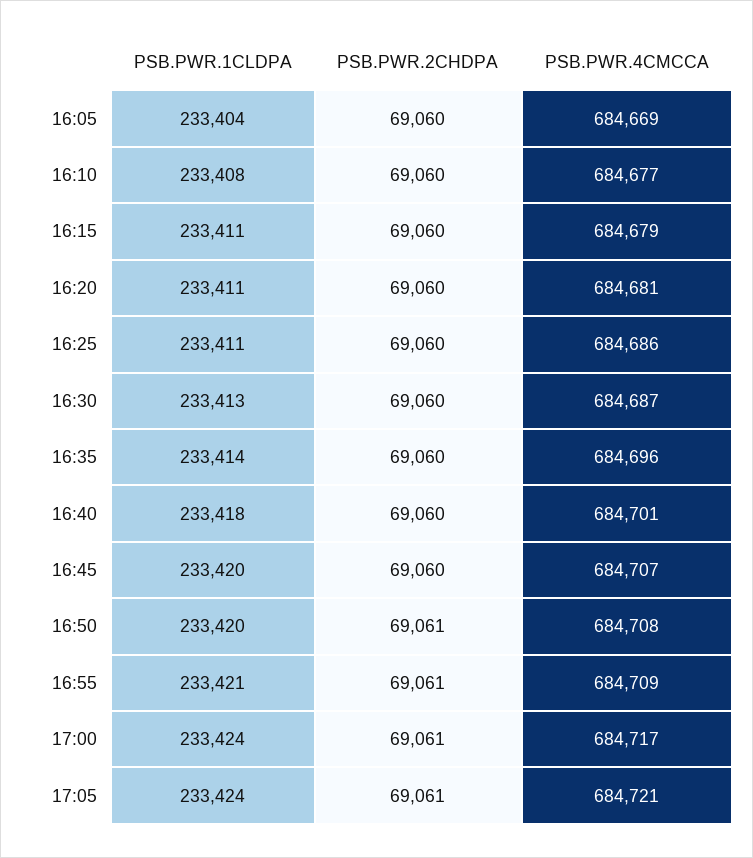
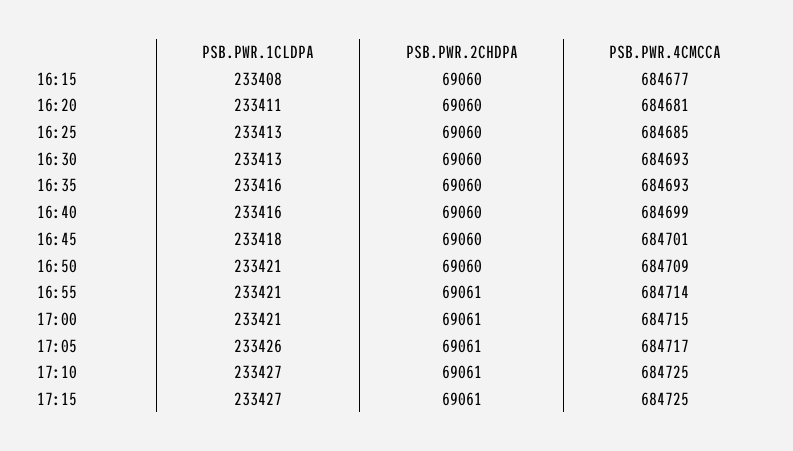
PSB.PWR.1CLDPA, 16:05: 233404 -> none
PSB.PWR.2CHDPA, 16:05: 69060 -> none
PSB.PWR.4CMCCA, 16:05: 684669 -> none
PSB.PWR.1CLDPA, 16:10: 233408 -> none
PSB.PWR.2CHDPA, 16:10: 69060 -> none
PSB.PWR.4CMCCA, 16:10: 684677 -> none
PSB.PWR.1CLDPA, 16:15: 233411 -> 233408
PSB.PWR.4CMCCA, 16:15: 684679 -> 684677
PSB.PWR.1CLDPA, 16:25: 233411 -> 233413
PSB.PWR.4CMCCA, 16:25: 684686 -> 684685
PSB.PWR.4CMCCA, 16:30: 684687 -> 684693
PSB.PWR.1CLDPA, 16:35: 233414 -> 233416
PSB.PWR.4CMCCA, 16:35: 684696 -> 684693
PSB.PWR.1CLDPA, 16:40: 233418 -> 233416
PSB.PWR.4CMCCA, 16:40: 684701 -> 684699
PSB.PWR.1CLDPA, 16:45: 233420 -> 233418
PSB.PWR.4CMCCA, 16:45: 684707 -> 684701
PSB.PWR.1CLDPA, 16:50: 233420 -> 233421
PSB.PWR.2CHDPA, 16:50: 69061 -> 69060
PSB.PWR.4CMCCA, 16:50: 684708 -> 684709
PSB.PWR.4CMCCA, 16:55: 684709 -> 684714
PSB.PWR.1CLDPA, 17:00: 233424 -> 233421
PSB.PWR.4CMCCA, 17:00: 684717 -> 684715
PSB.PWR.1CLDPA, 17:05: 233424 -> 233426
PSB.PWR.4CMCCA, 17:05: 684721 -> 684717
PSB.PWR.1CLDPA, 17:10: none -> 233427
PSB.PWR.2CHDPA, 17:10: none -> 69061
PSB.PWR.4CMCCA, 17:10: none -> 684725
PSB.PWR.1CLDPA, 17:15: none -> 233427
PSB.PWR.2CHDPA, 17:15: none -> 69061
PSB.PWR.4CMCCA, 17:15: none -> 684725

